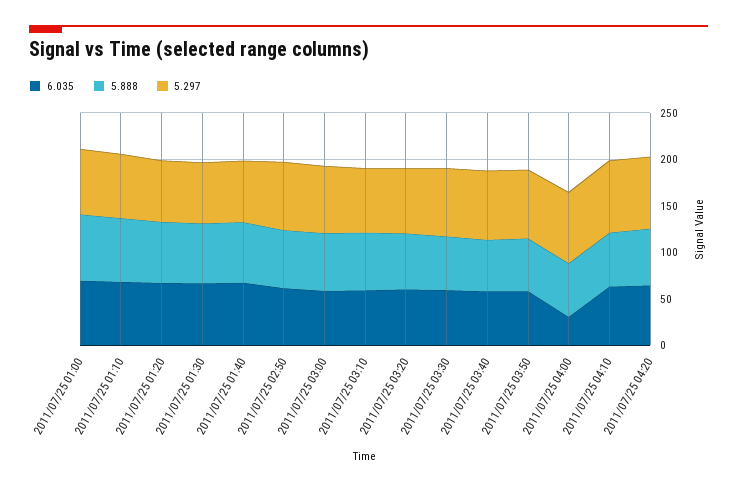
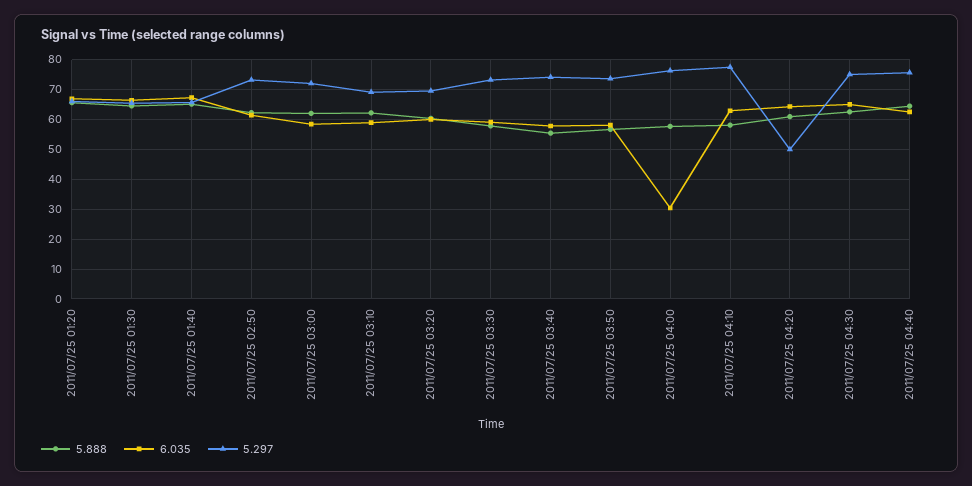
6.035, 2011/07/25 01:00: 70 -> none
5.888, 2011/07/25 01:00: 70 -> none
5.297, 2011/07/25 01:00: 70 -> none
6.035, 2011/07/25 01:10: 70 -> none
5.888, 2011/07/25 01:10: 70 -> none
5.297, 2011/07/25 01:10: 70 -> none
5.297, 2011/07/25 04:20: 80 -> 50
5.888, 2011/07/25 04:30: none -> 62.5
6.035, 2011/07/25 04:30: none -> 65
5.297, 2011/07/25 04:30: none -> 75
5.888, 2011/07/25 04:40: none -> 65
6.035, 2011/07/25 04:40: none -> 62.5
5.297, 2011/07/25 04:40: none -> 75

